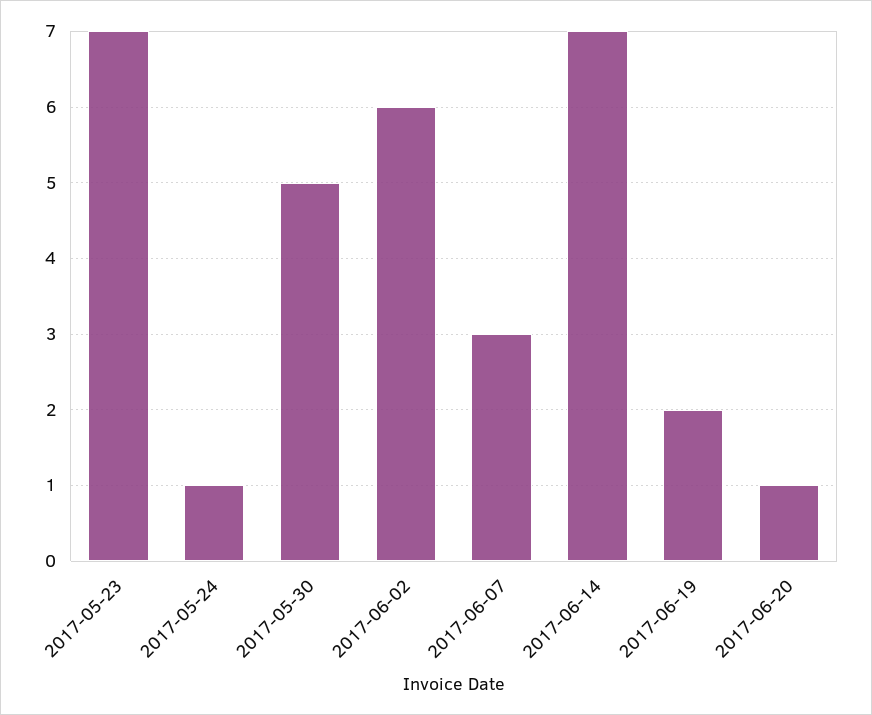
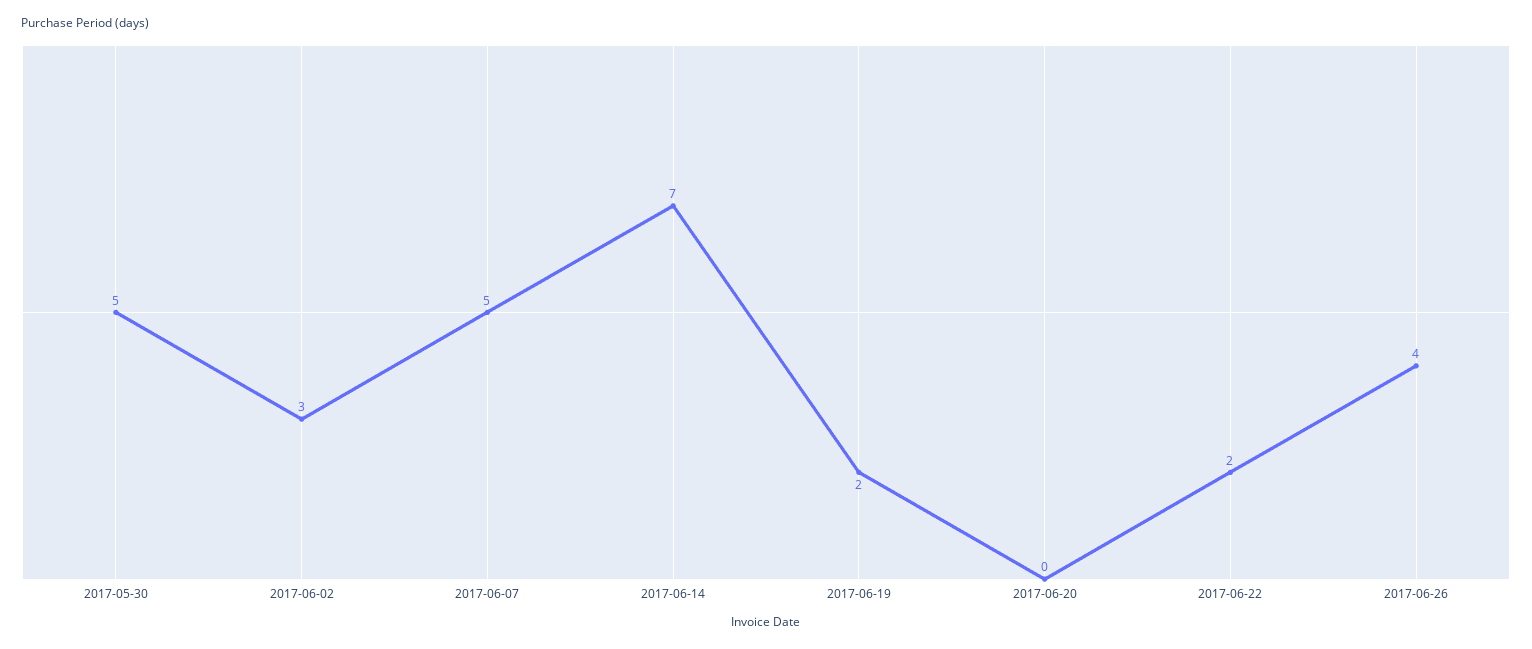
2017-05-23: 7 -> none
2017-05-24: 1 -> none
2017-06-02: 6 -> 3
2017-06-07: 3 -> 5
2017-06-20: 1 -> 0
2017-06-22: none -> 2
2017-06-26: none -> 4

